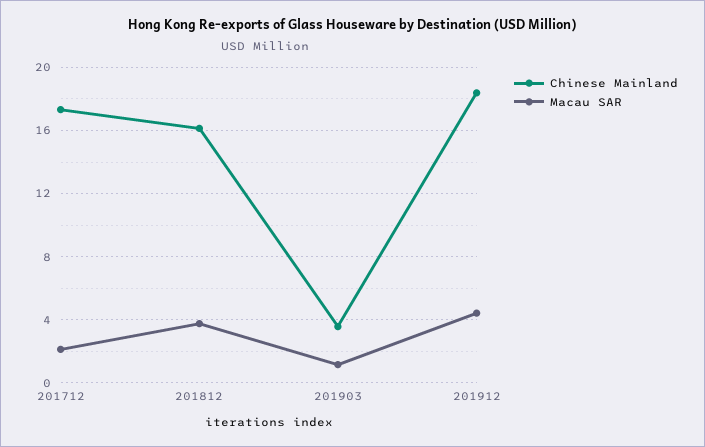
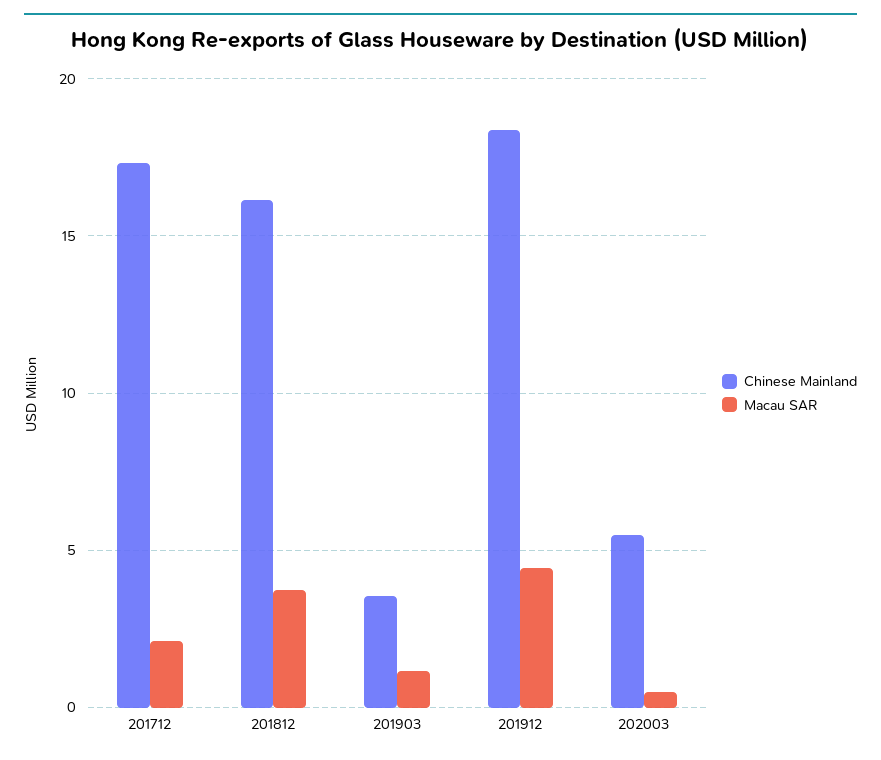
Chinese Mainland, 202003: none -> 5.5
Macau SAR, 202003: none -> 0.5

